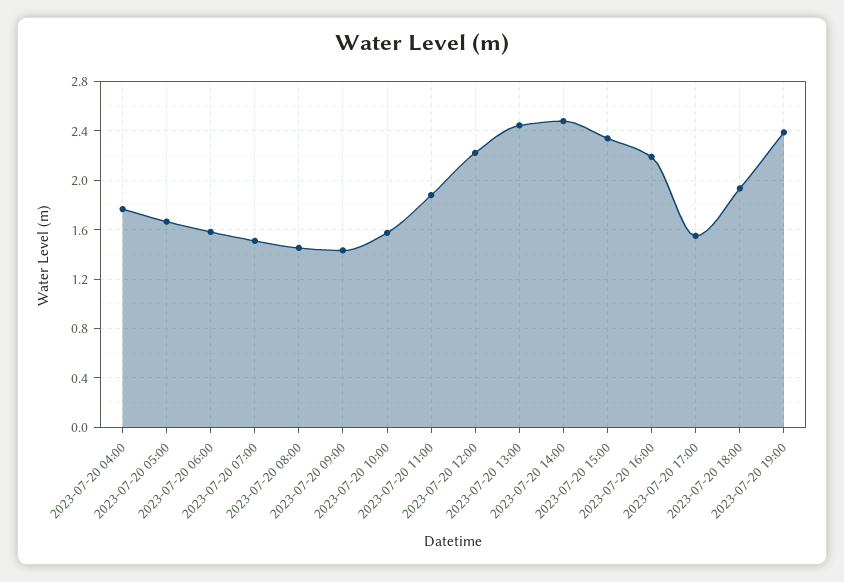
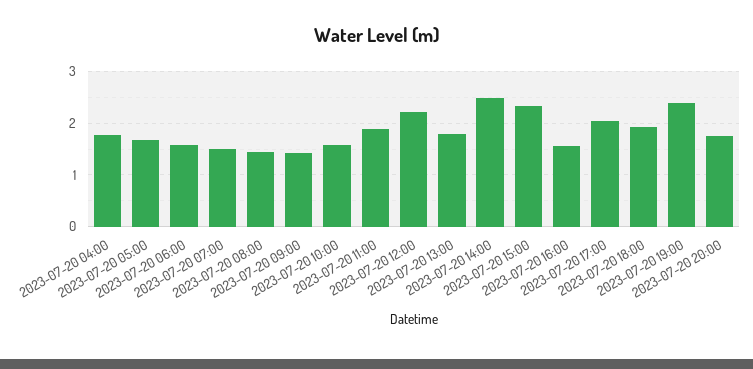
2023-07-20 13:00: 2.45 -> 1.8
2023-07-20 16:00: 2.2 -> 1.6
2023-07-20 17:00: 1.55 -> 2
2023-07-20 20:00: none -> 1.8

